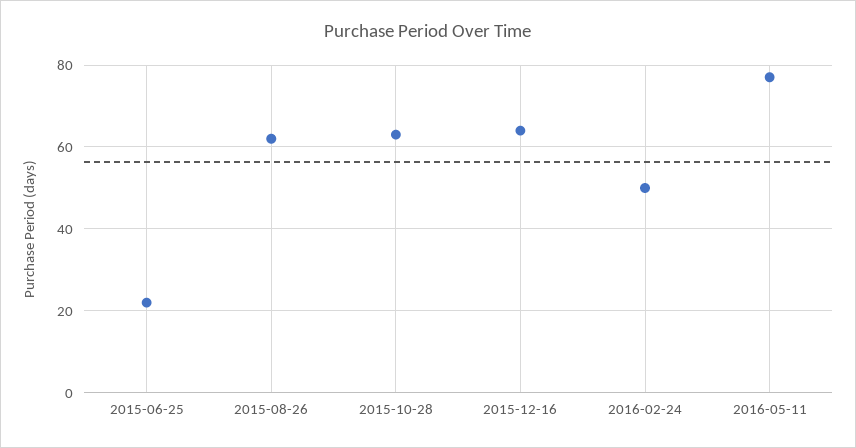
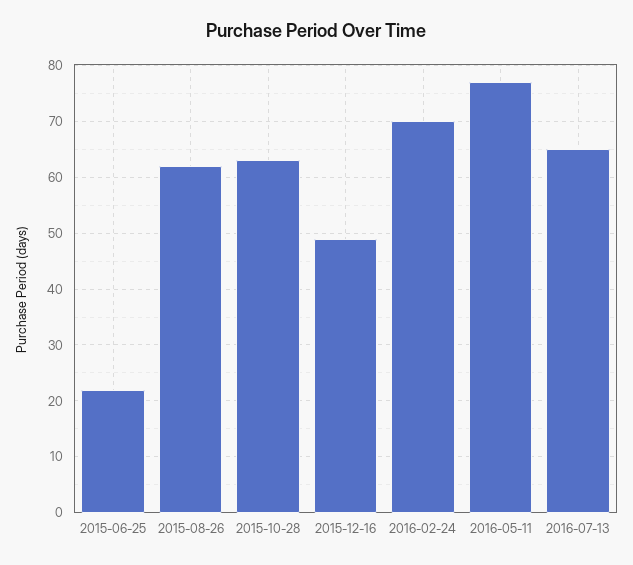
2015-12-16: 65 -> 50
2016-02-24: 50 -> 70
2016-07-13: none -> 65

